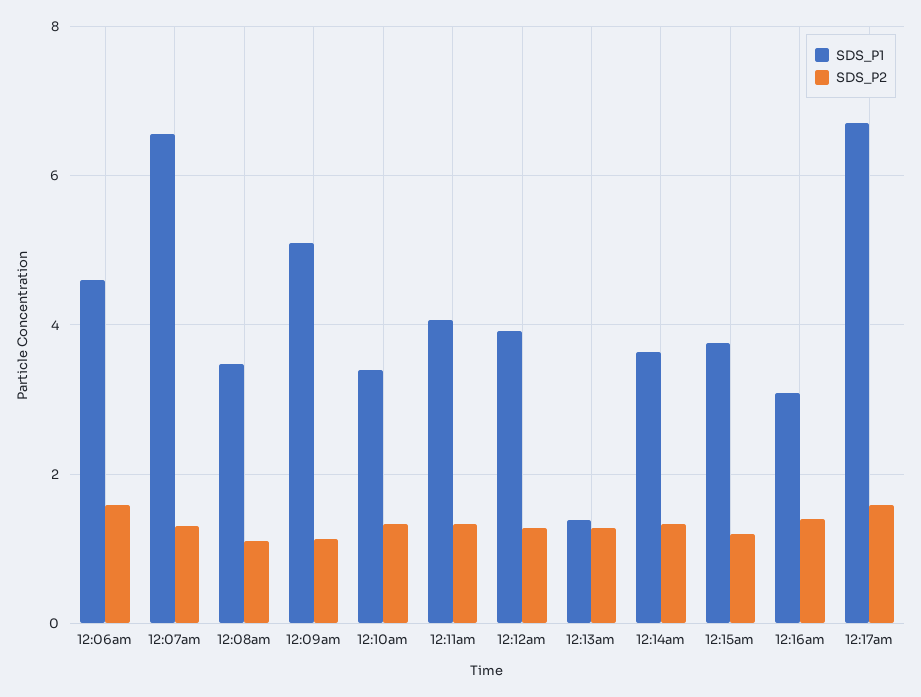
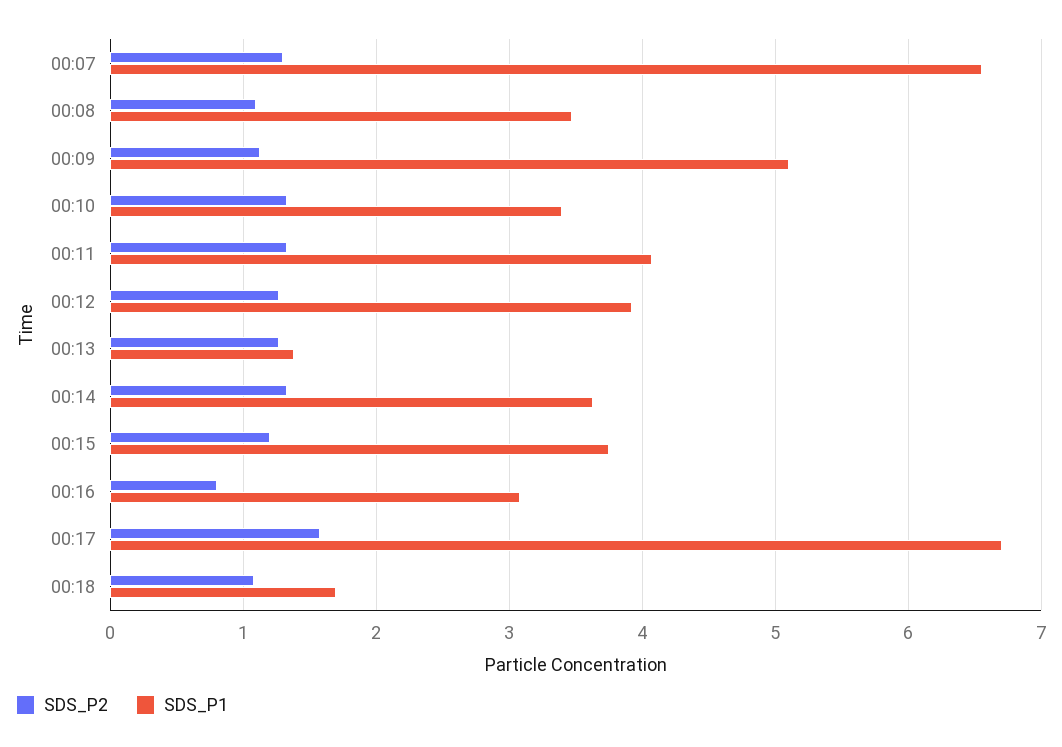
SDS_P1, 12:06am: 4.6 -> none
SDS_P2, 12:06am: 1.6 -> none
SDS_P2, 12:16am: 1.4 -> 0.8
SDS_P2, 00:18: none -> 1.1
SDS_P1, 00:18: none -> 1.7

